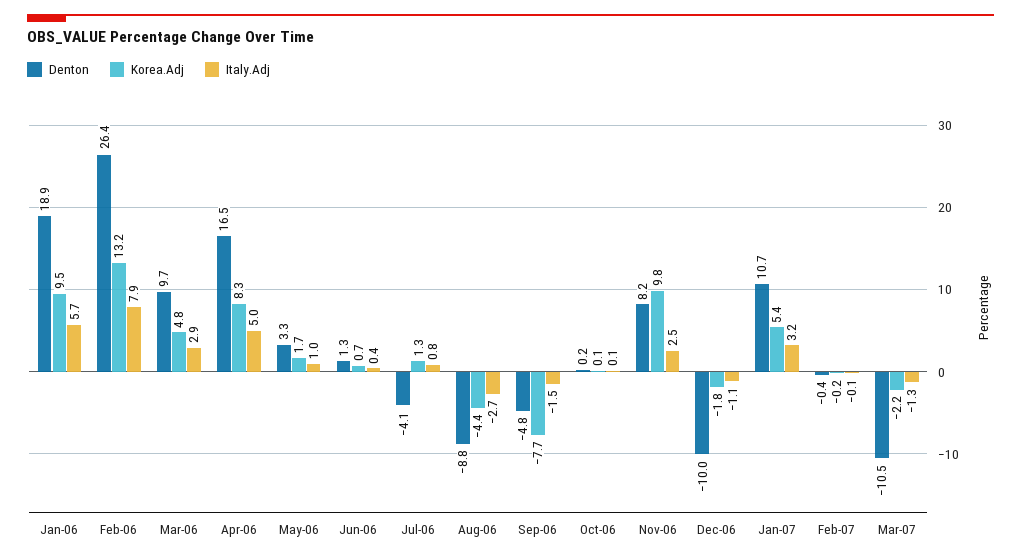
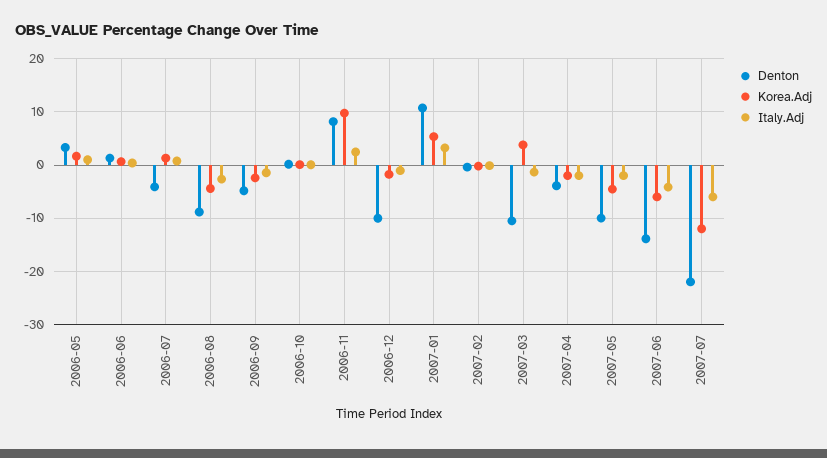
Denton, Jan-06: 18.9 -> none
Korea.Adj, Jan-06: 9.5 -> none
Italy.Adj, Jan-06: 5.7 -> none
Denton, Feb-06: 26.4 -> none
Korea.Adj, Feb-06: 13.2 -> none
Italy.Adj, Feb-06: 7.9 -> none
Denton, Mar-06: 9.7 -> none
Korea.Adj, Mar-06: 4.8 -> none
Italy.Adj, Mar-06: 2.9 -> none
Denton, Apr-06: 16.5 -> none
Korea.Adj, Apr-06: 8.3 -> none
Italy.Adj, Apr-06: 5 -> none
Korea.Adj, Sep-06: -7.7 -> -2
Korea.Adj, Mar-07: -2.2 -> 4
Denton, 2007-04: none -> -4
Korea.Adj, 2007-04: none -> -2
Italy.Adj, 2007-04: none -> -2
Denton, 2007-05: none -> -10
Korea.Adj, 2007-05: none -> -4
Italy.Adj, 2007-05: none -> -2
Denton, 2007-06: none -> -14
Korea.Adj, 2007-06: none -> -6
Italy.Adj, 2007-06: none -> -4
Denton, 2007-07: none -> -22
Korea.Adj, 2007-07: none -> -12
Italy.Adj, 2007-07: none -> -6

